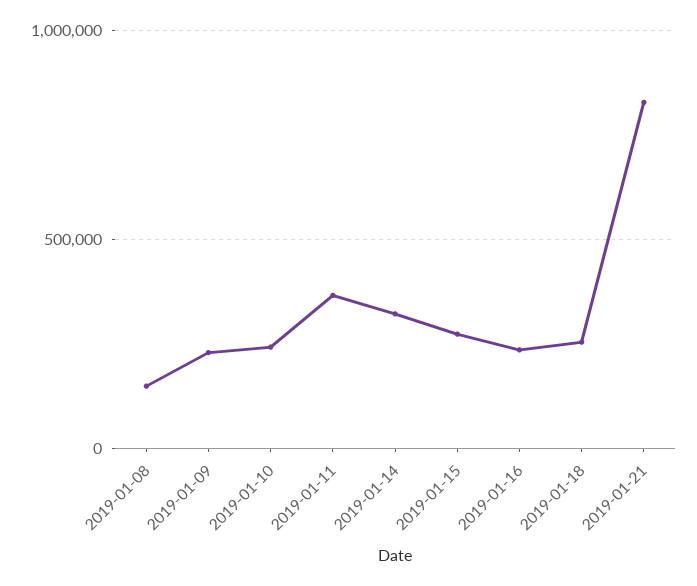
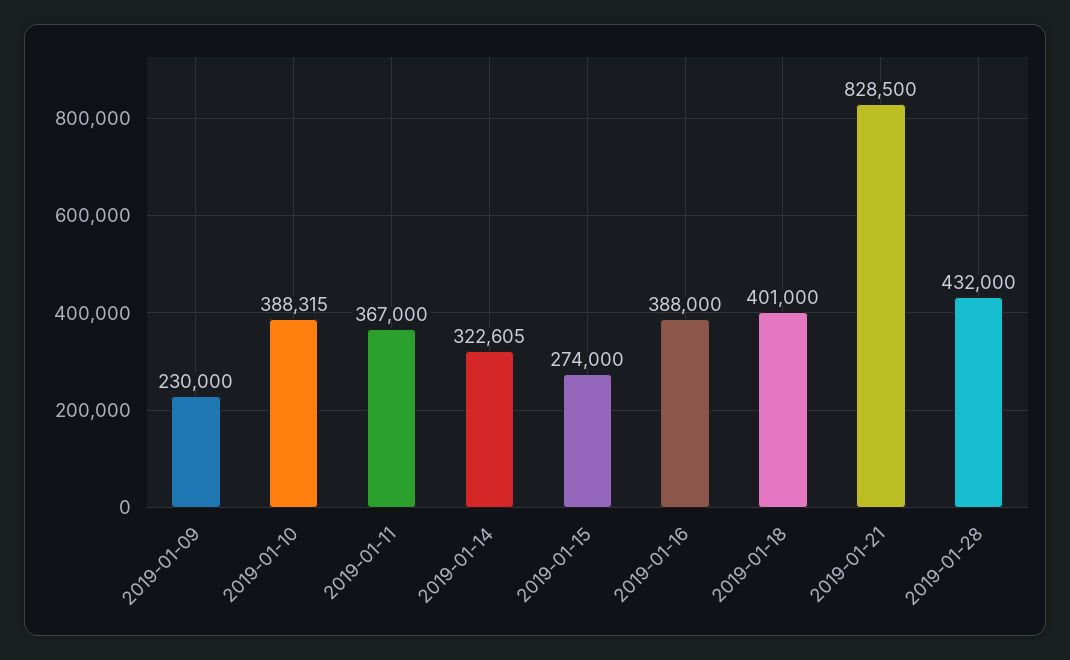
2019-01-08: 150000 -> none
2019-01-10: 250000 -> 388315
2019-01-16: 250000 -> 388000
2019-01-18: 250000 -> 401000
2019-01-28: none -> 432000

